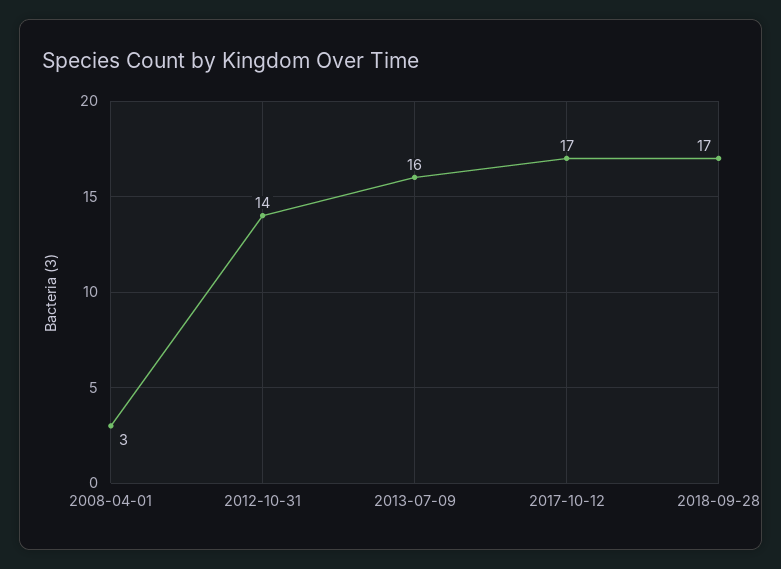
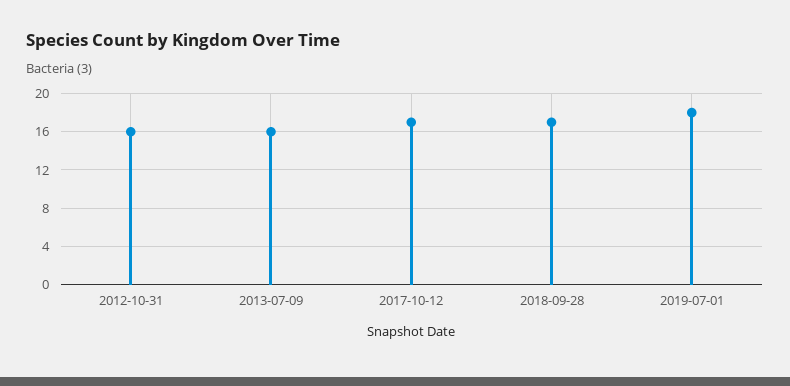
2008-04-01: 3 -> none
2012-10-31: 14 -> 16
2019-07-01: none -> 18

